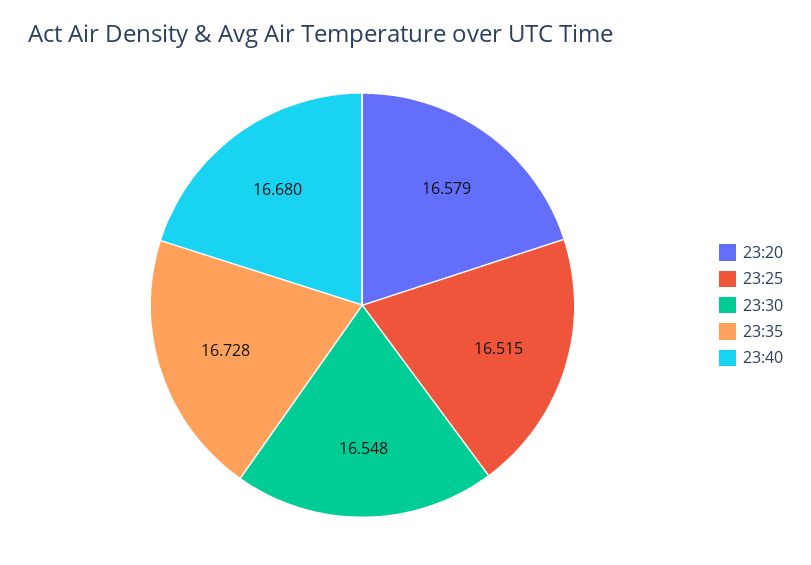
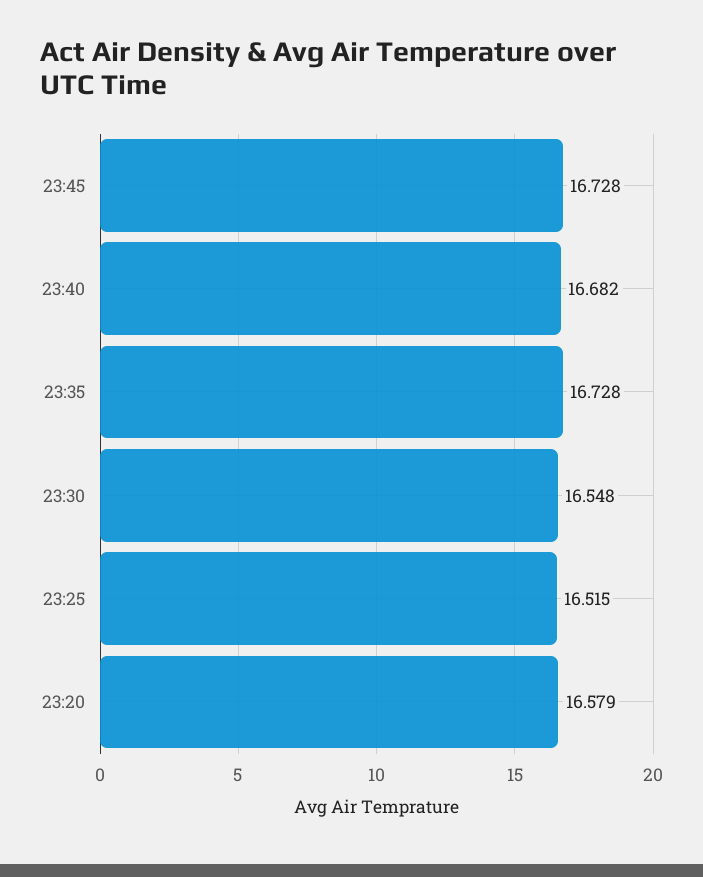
23:40: 16.68 -> 16.682
23:45: none -> 16.728

